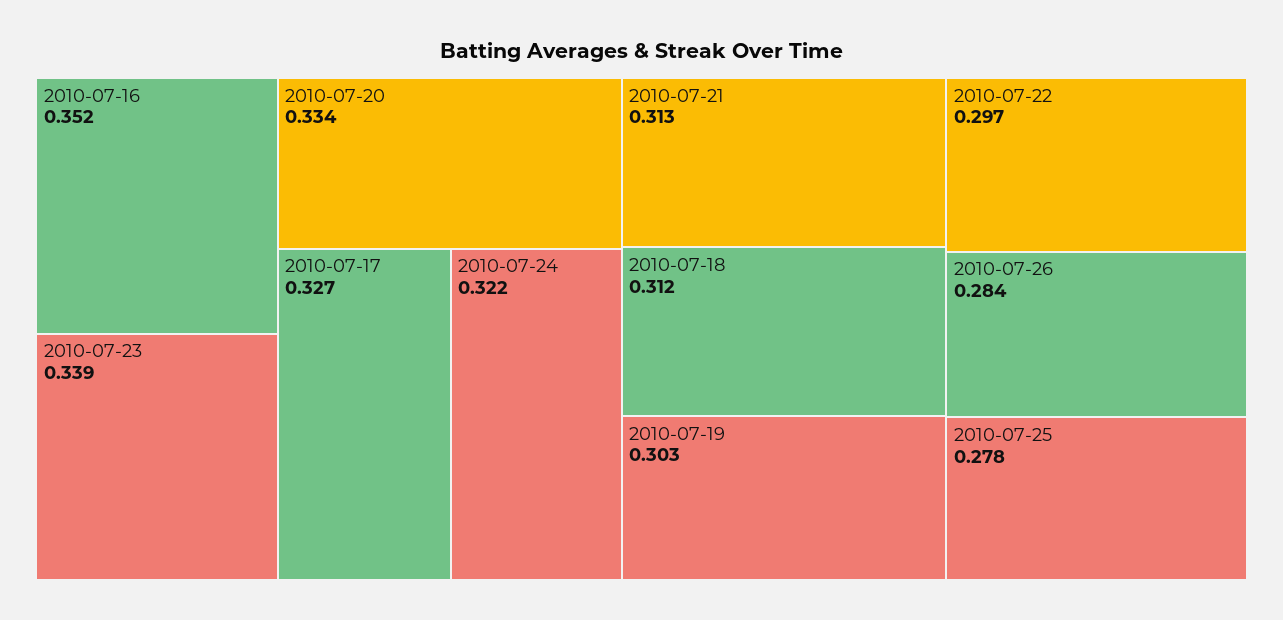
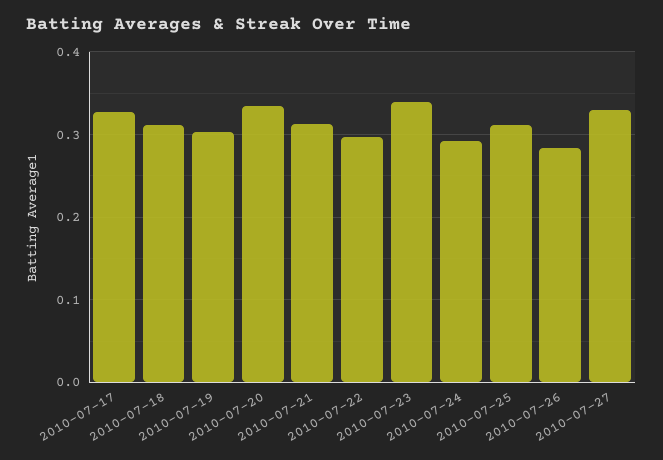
2010-07-16: 0.352 -> none
2010-07-24: 0.322 -> 0.29
2010-07-25: 0.278 -> 0.31
2010-07-27: none -> 0.33

